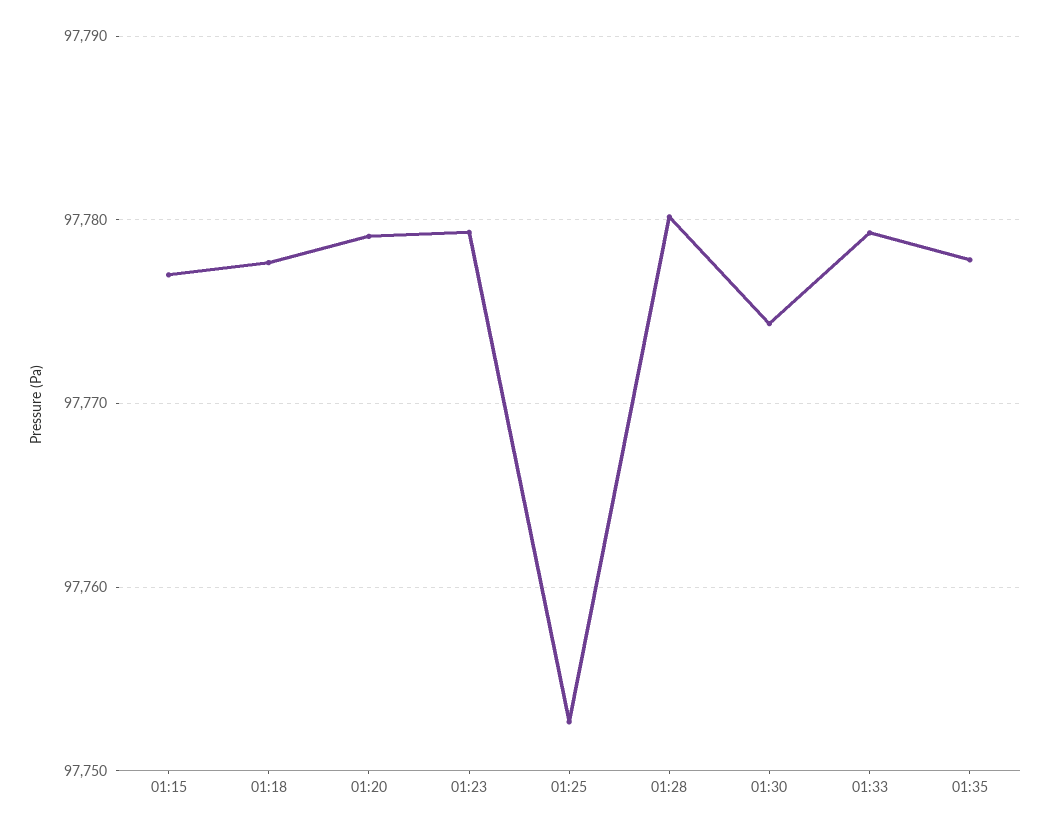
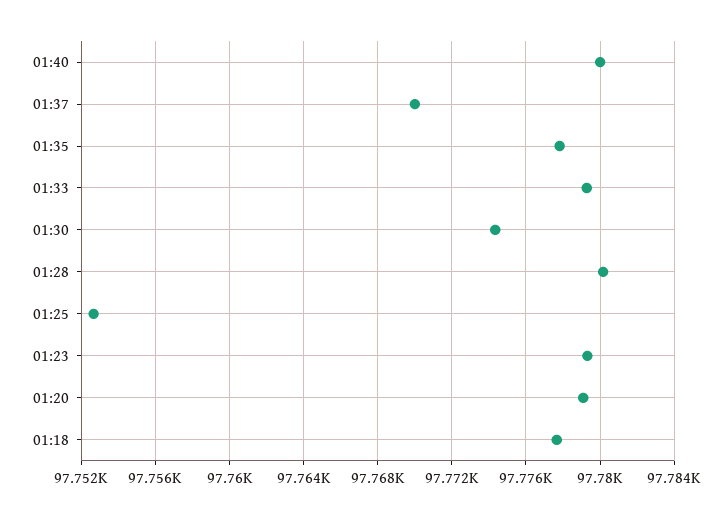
01:15: 97777 -> none
01:40: none -> 97780
01:37: none -> 97770

